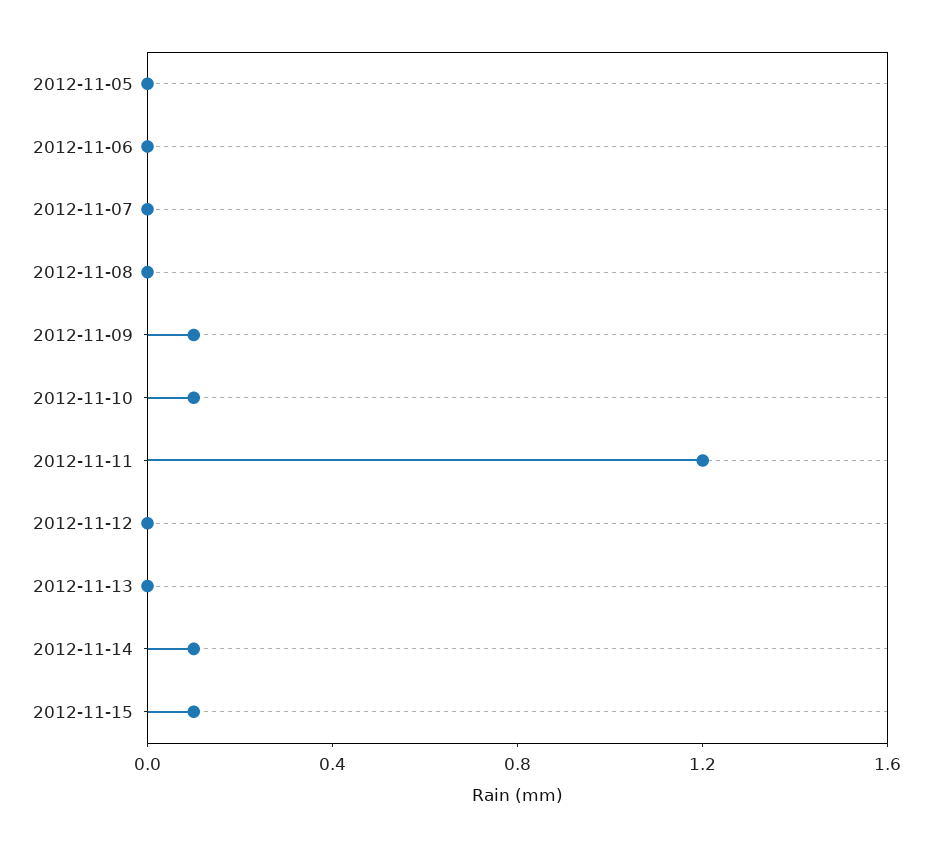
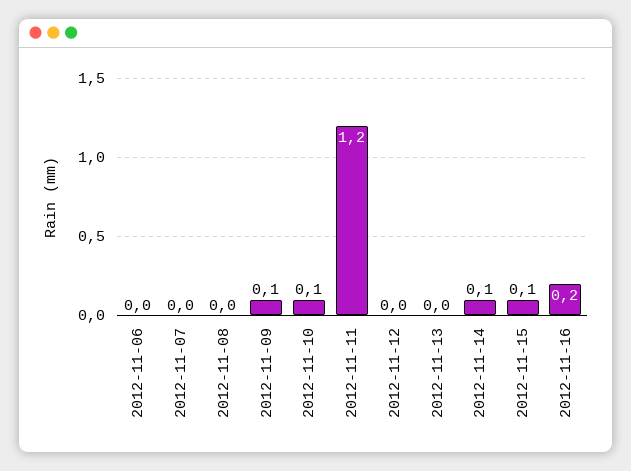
2012-11-05: 0 -> none
2012-11-16: none -> 0.2

